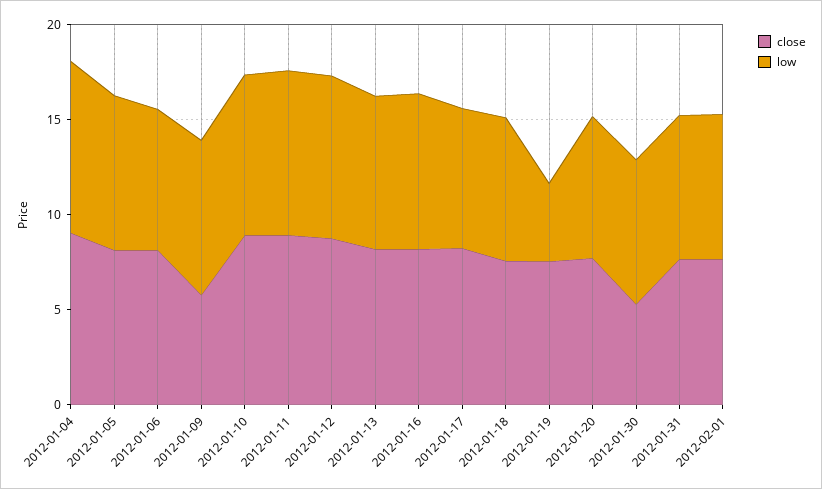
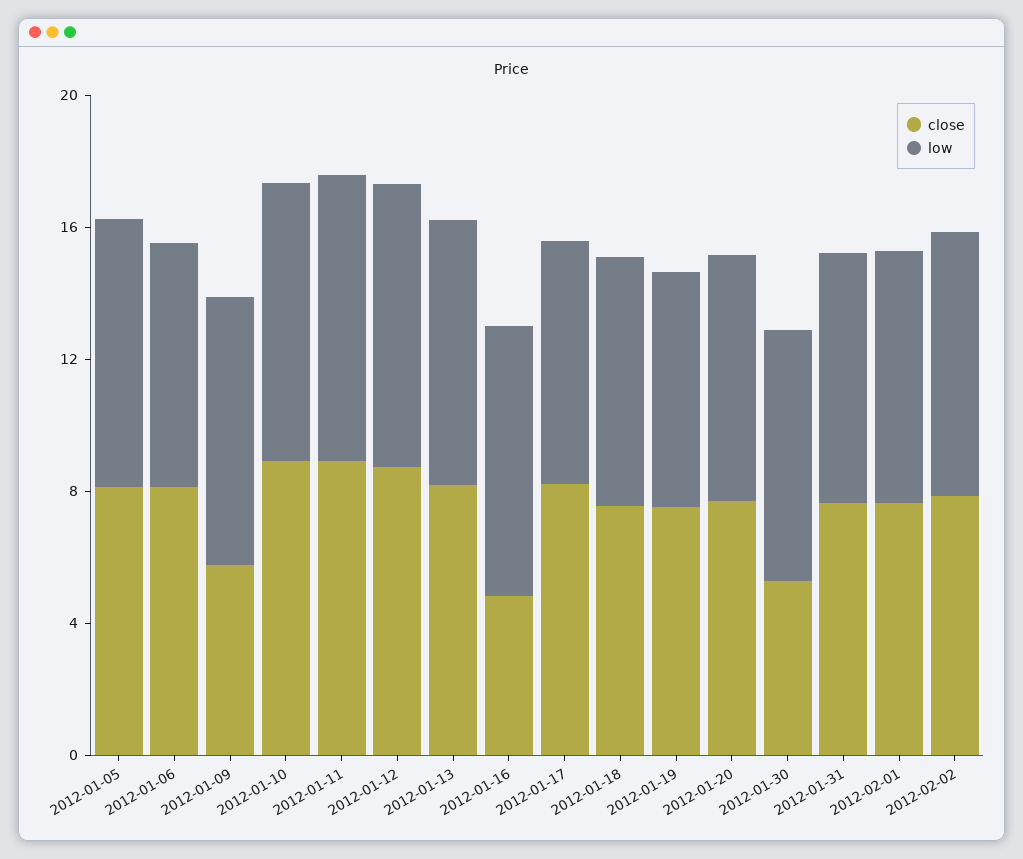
close, 2012-01-04: 9 -> none
low, 2012-01-04: 9 -> none
close, 2012-01-16: 8 -> 5
low, 2012-01-19: 4 -> 7
close, 2012-02-02: none -> 8
low, 2012-02-02: none -> 8

